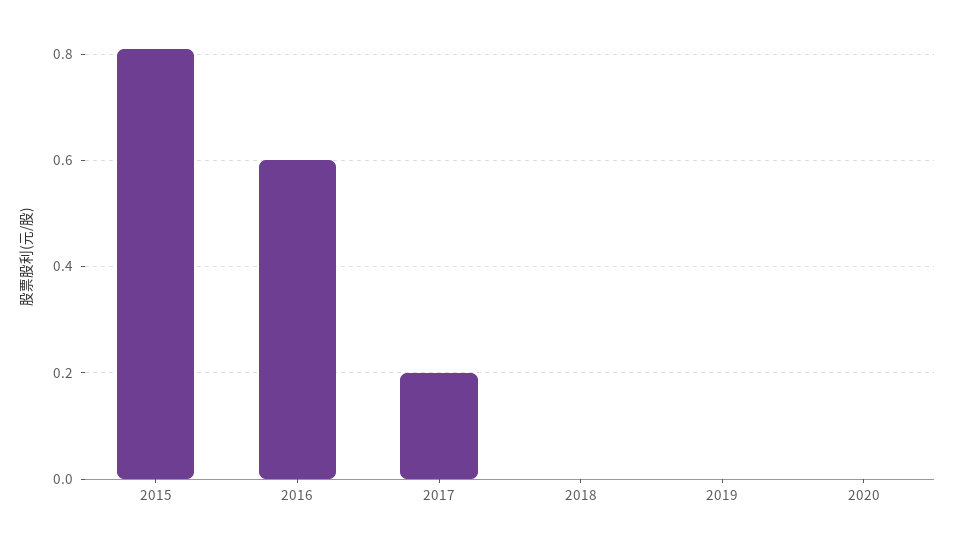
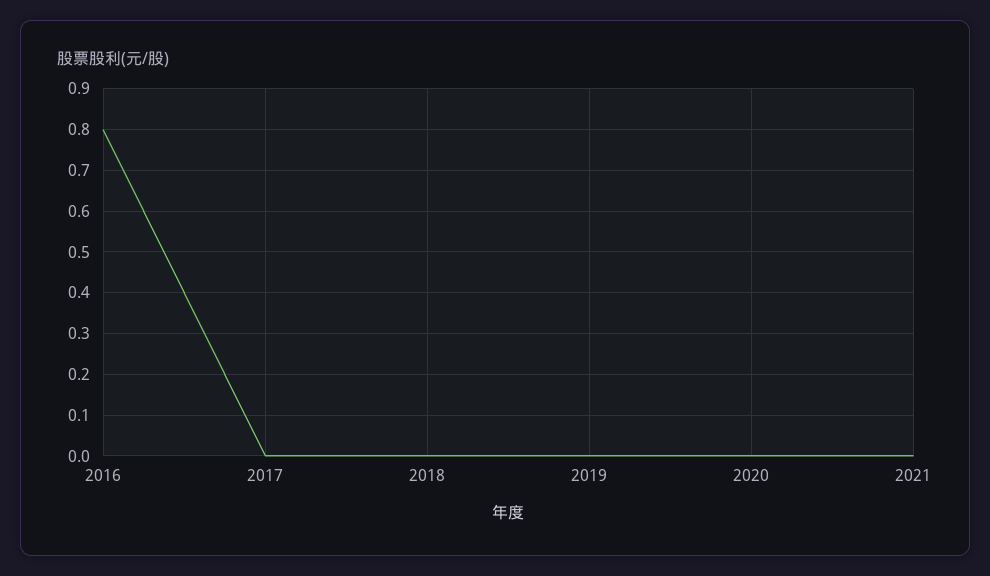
2015: 0.8 -> none
2016: 0.6 -> 0.8
2017: 0.2 -> 0
2021: none -> 0

